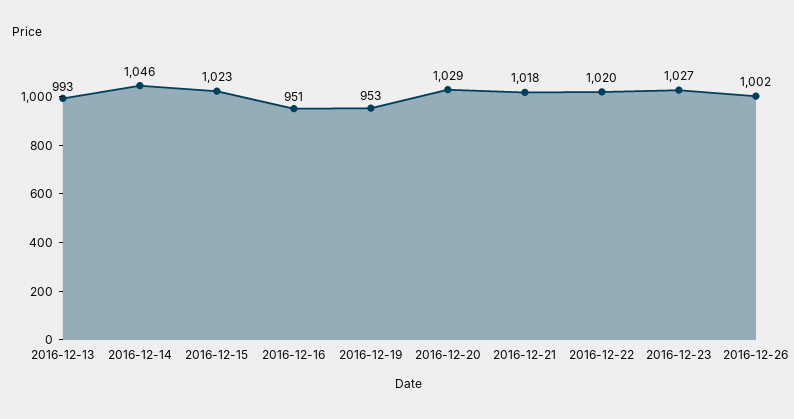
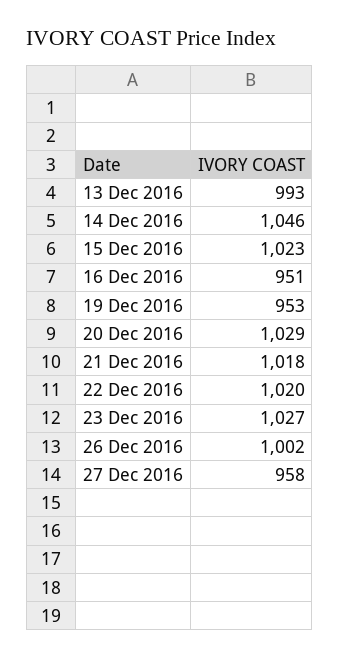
27 Dec 2016: none -> 958

